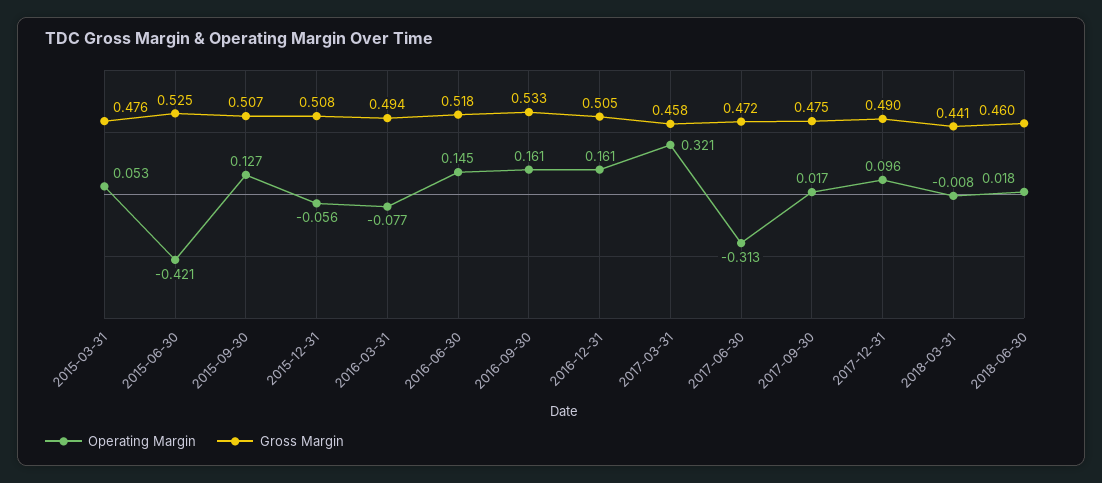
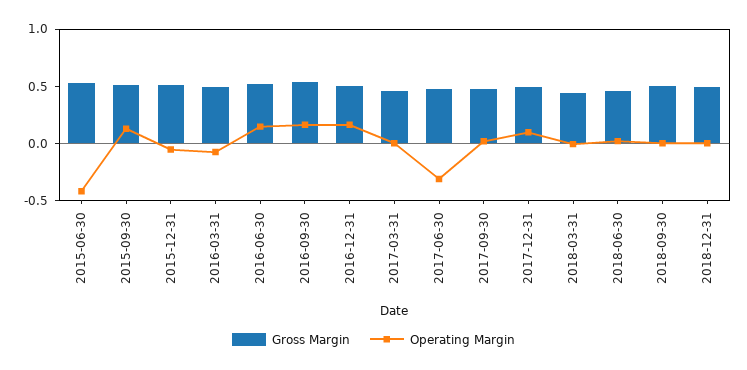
Operating Margin, 2015-03-31: 0.053 -> none
Gross Margin, 2015-03-31: 0.476 -> none
Operating Margin, 2017-03-31: 0.321 -> 0
Gross Margin, 2018-09-30: none -> 0.5
Operating Margin, 2018-09-30: none -> 0
Gross Margin, 2018-12-31: none -> 0.5
Operating Margin, 2018-12-31: none -> 0

